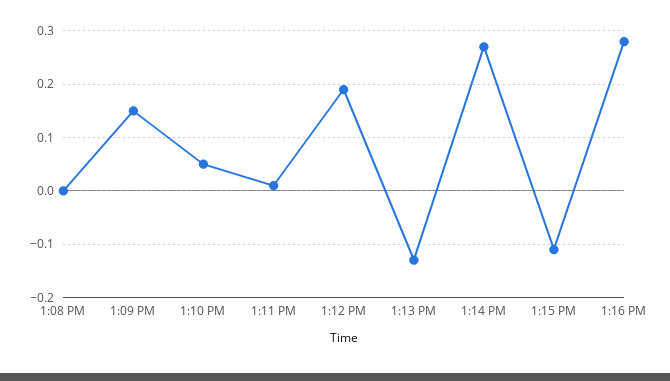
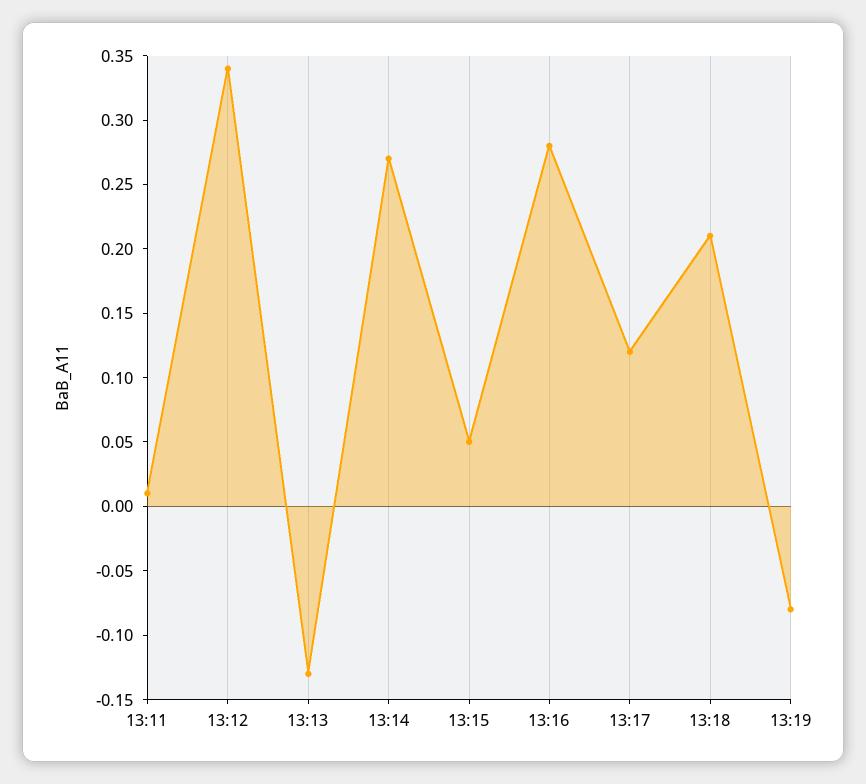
1:08 PM: 0 -> none
1:09 PM: 0.15 -> none
1:10 PM: 0.05 -> none
1:12 PM: 0.2 -> 0.34
1:15 PM: -0.1 -> 0.05
13:17: none -> 0.12
13:18: none -> 0.21
13:19: none -> -0.08

